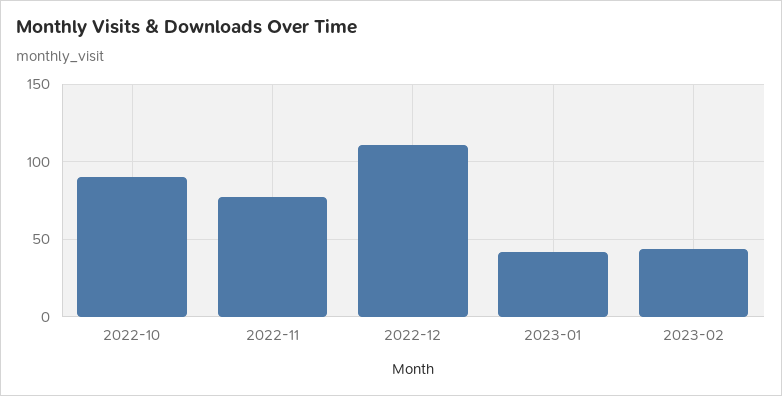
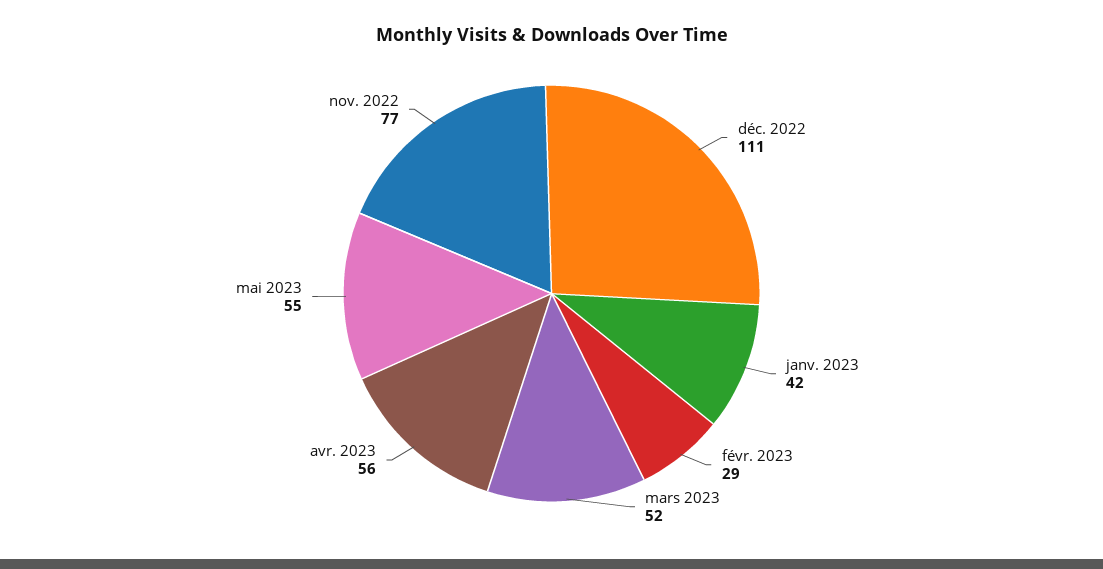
2022-10: 90 -> none
2023-02: 45 -> 29
mars 2023: none -> 52
avr. 2023: none -> 56
mai 2023: none -> 55

